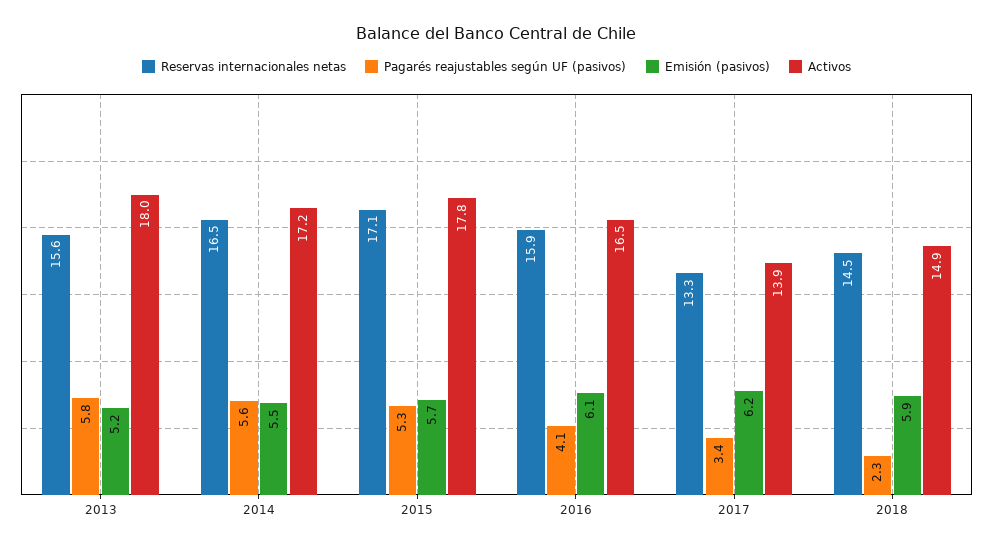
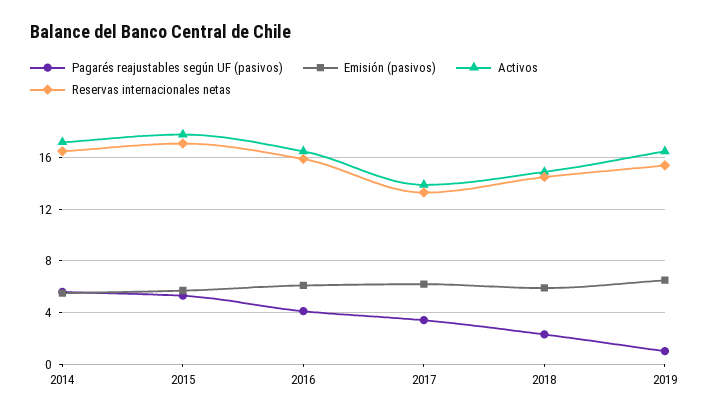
Reservas internacionales netas, 2013: 15.6 -> none
Pagarés reajustables según UF (pasivos), 2013: 5.8 -> none
Emisión (pasivos), 2013: 5.2 -> none
Activos, 2013: 18 -> none
Pagarés reajustables según UF (pasivos), 2019: none -> 1
Emisión (pasivos), 2019: none -> 6.5
Activos, 2019: none -> 16.5
Reservas internacionales netas, 2019: none -> 15.5

